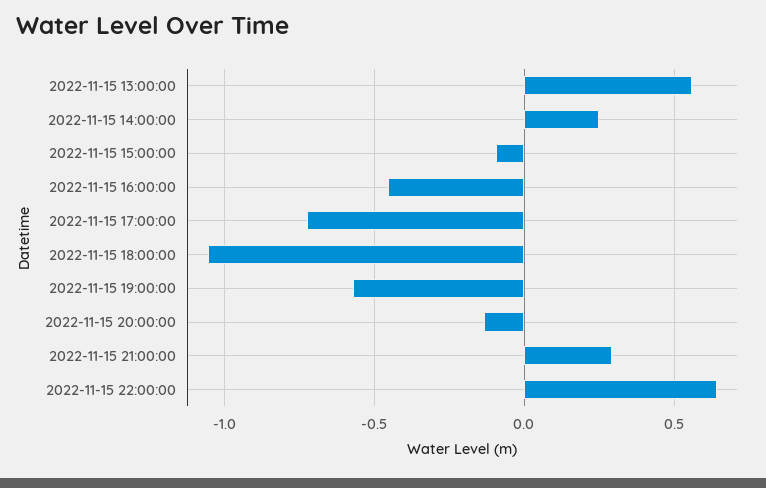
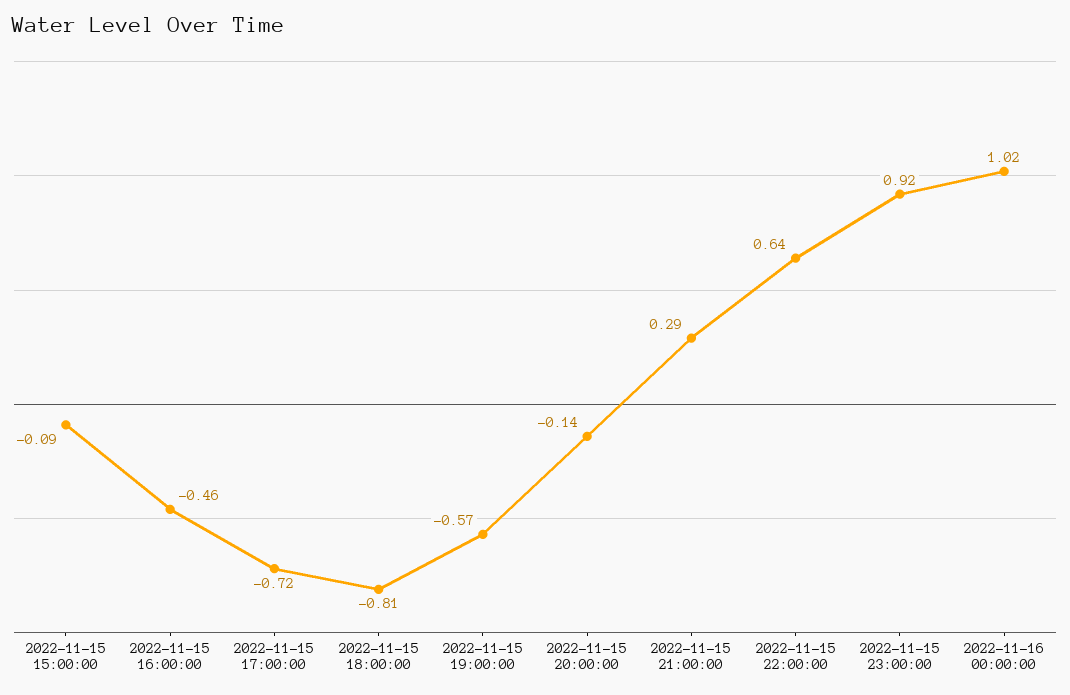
2022-11-15 13:00:00: 0.55 -> none
2022-11-15 14:00:00: 0.25 -> none
2022-11-15 18:00:00: -1.05 -> -0.81
2022-11-15 23:00:00: none -> 0.92
2022-11-16 00:00:00: none -> 1.02

